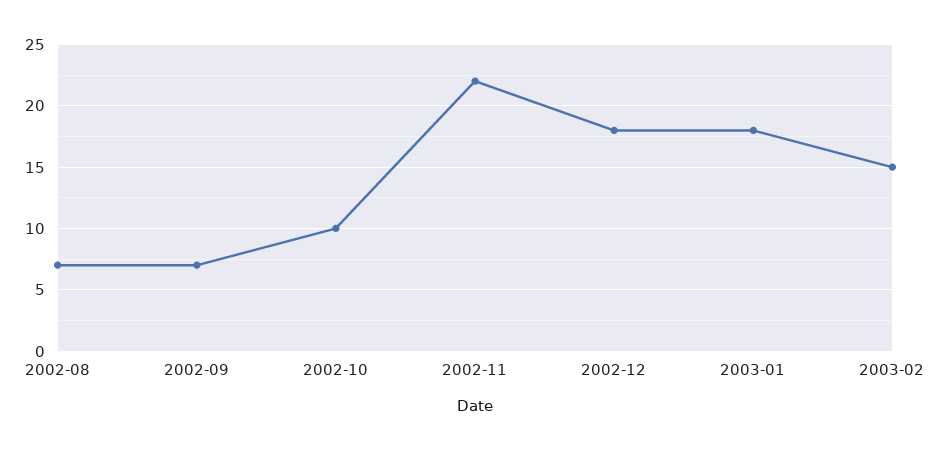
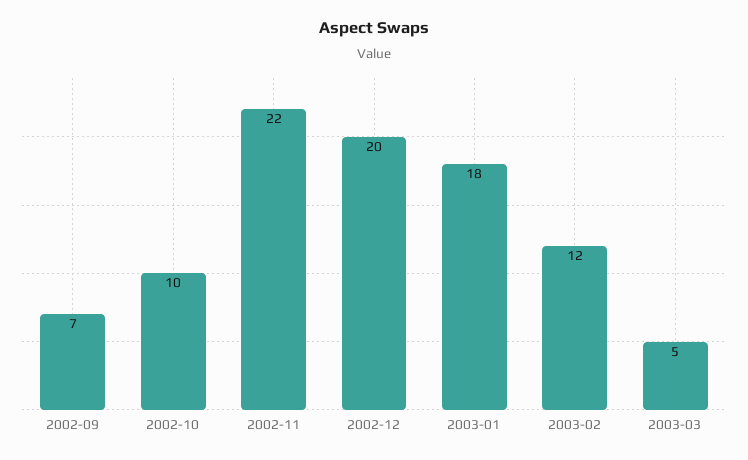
2002-08: 7 -> none
2002-12: 18 -> 20
2003-02: 15 -> 12
2003-03: none -> 5

